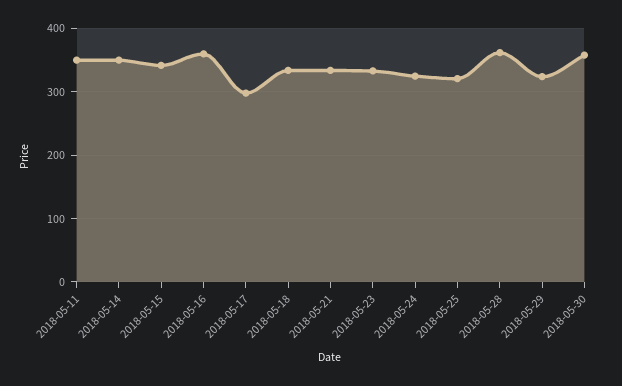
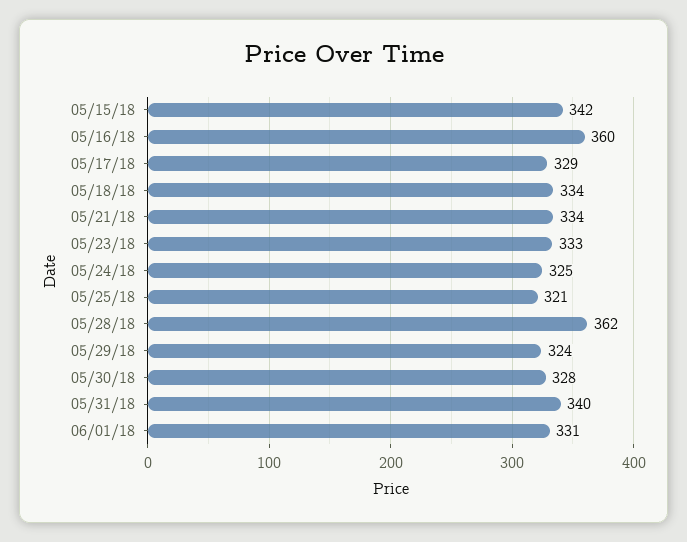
2018-05-11: 350 -> none
2018-05-14: 350 -> none
2018-05-17: 300 -> 329
2018-05-30: 360 -> 328
05/31/18: none -> 340
06/01/18: none -> 331

